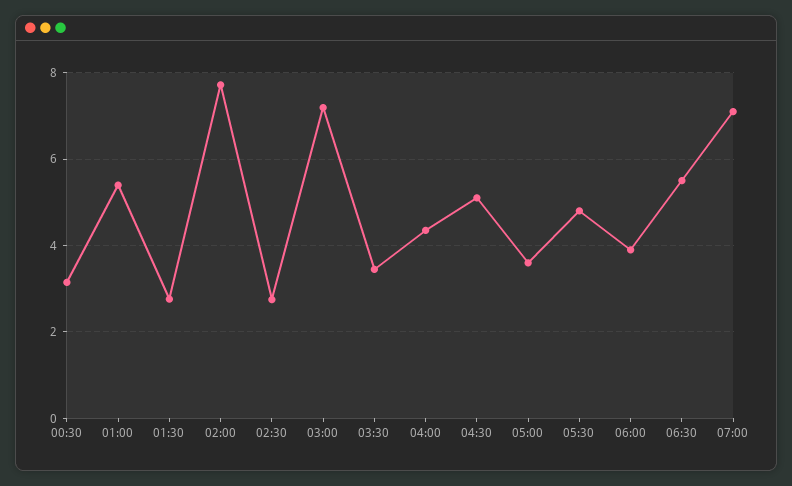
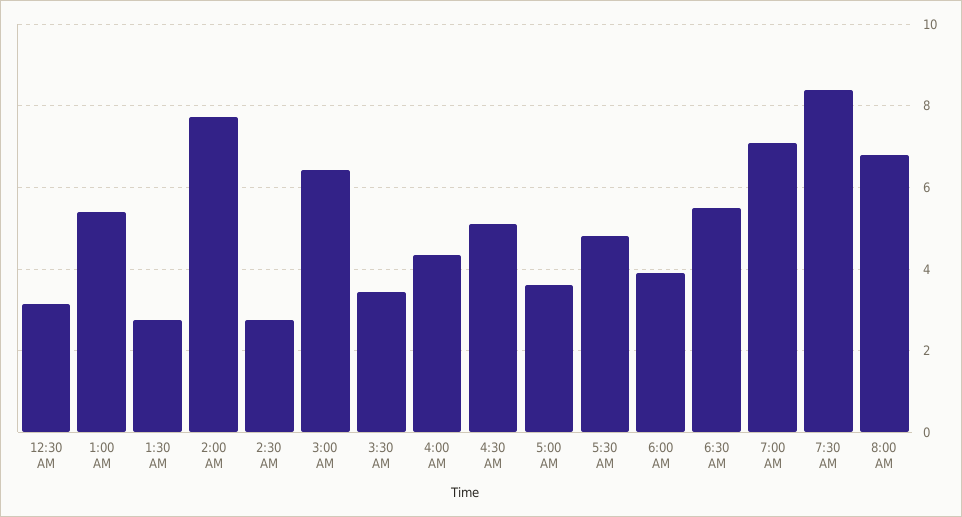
03:00: 7.2 -> 6.4
7:30 AM: none -> 8.4
8:00 AM: none -> 6.8

